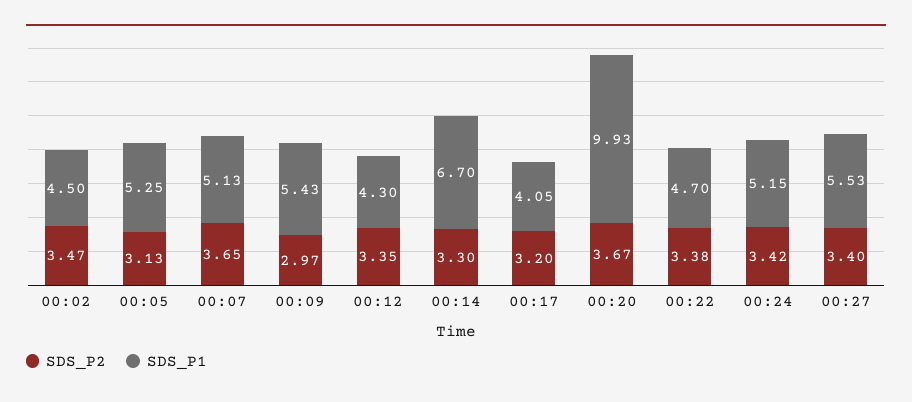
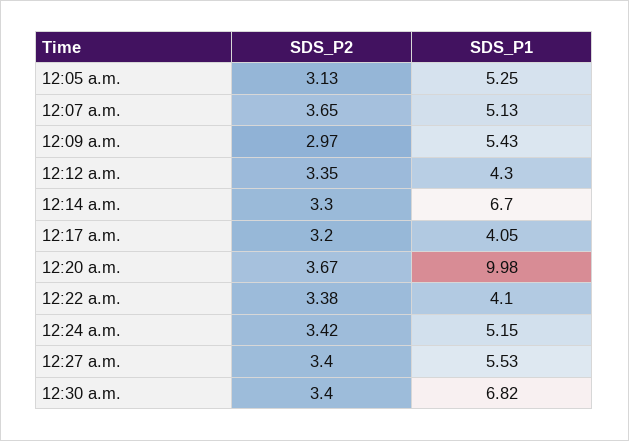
SDS_P2, 00:02: 3.47 -> none
SDS_P1, 00:02: 4.5 -> none
SDS_P1, 00:20: 9.93 -> 9.98
SDS_P1, 00:22: 4.7 -> 4.1
SDS_P2, 12:30 a.m.: none -> 3.4
SDS_P1, 12:30 a.m.: none -> 6.82

